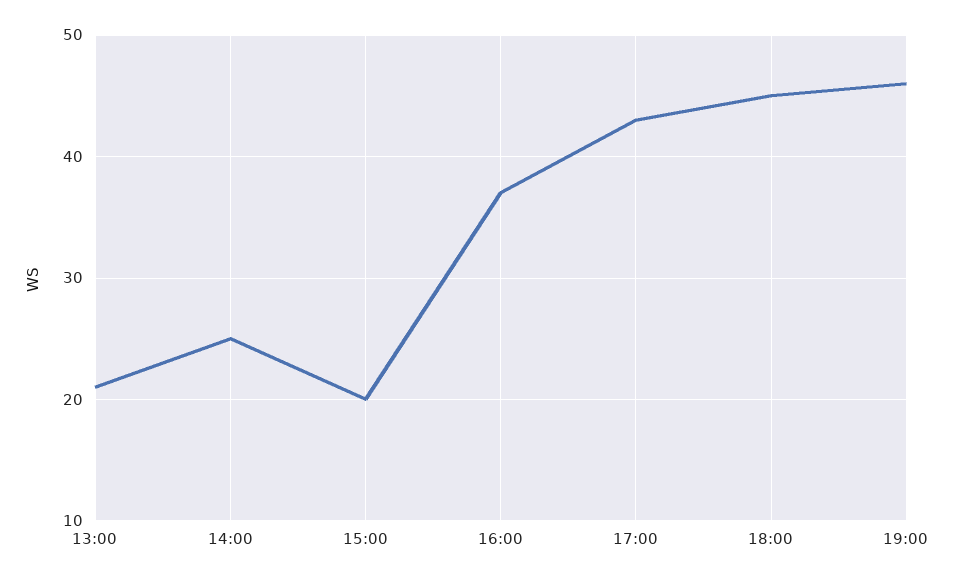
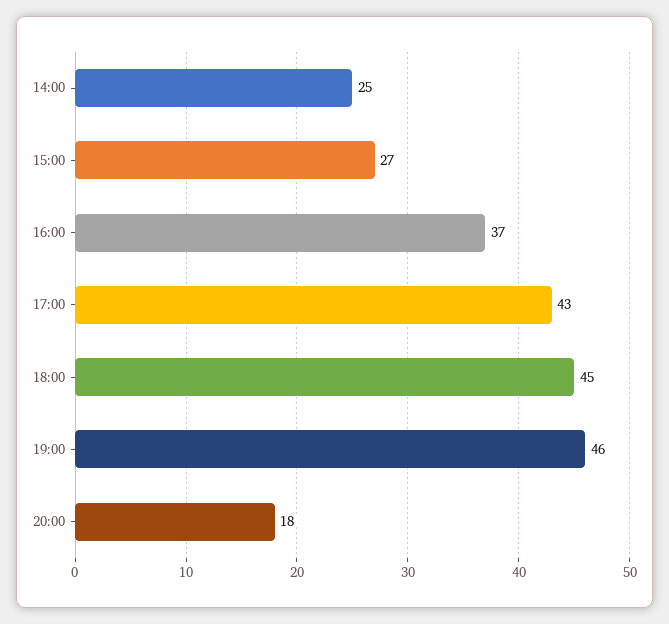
13:00: 21 -> none
15:00: 20 -> 27
20:00: none -> 18

